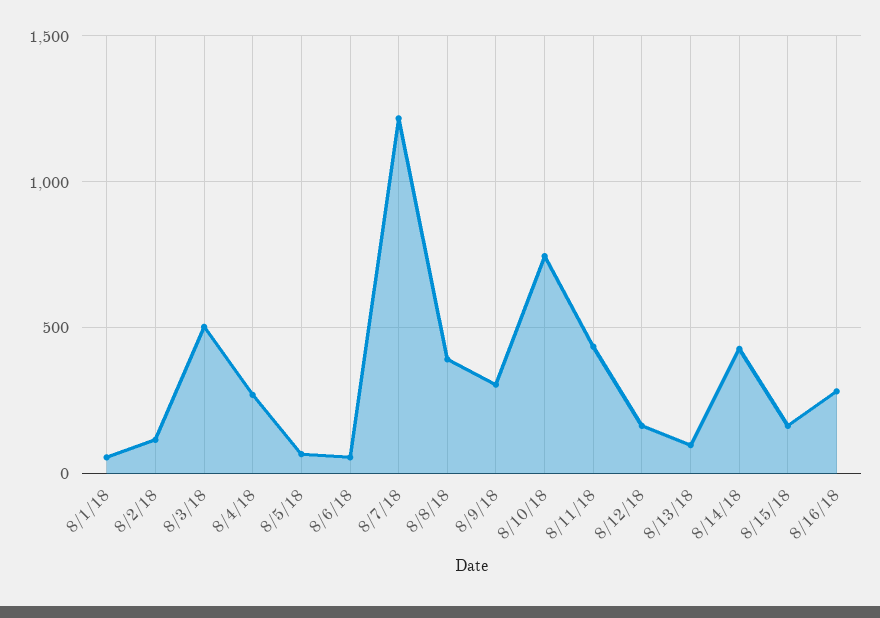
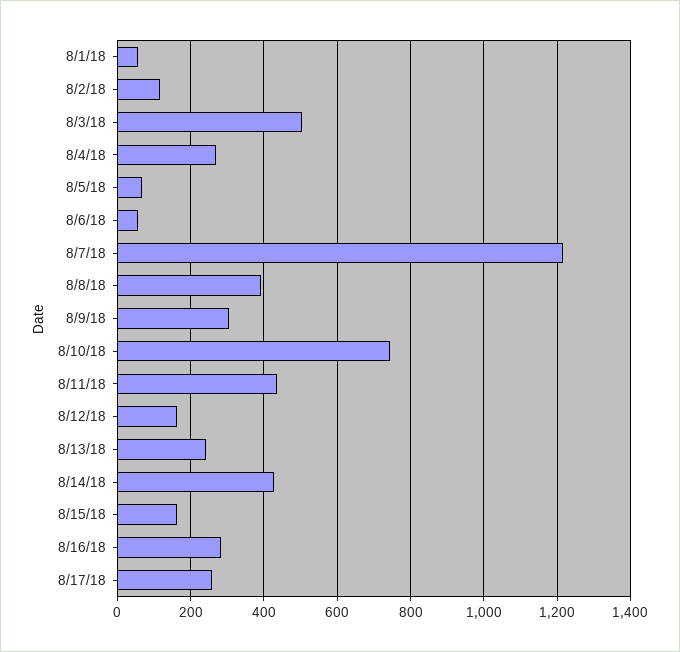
8/13/18: 100 -> 240
8/17/18: none -> 260

